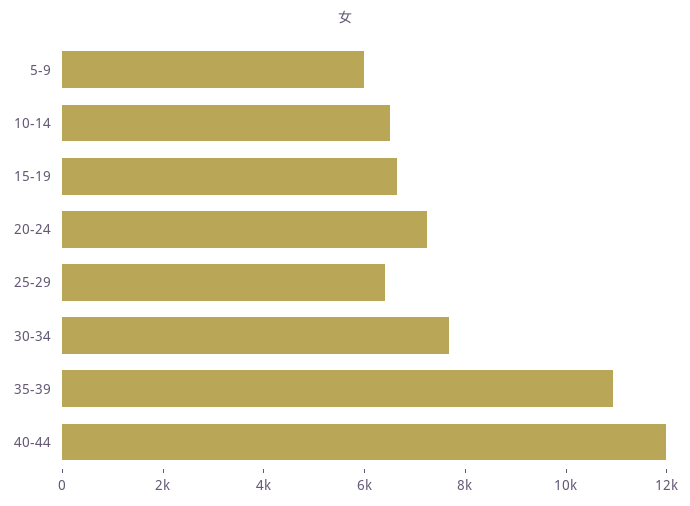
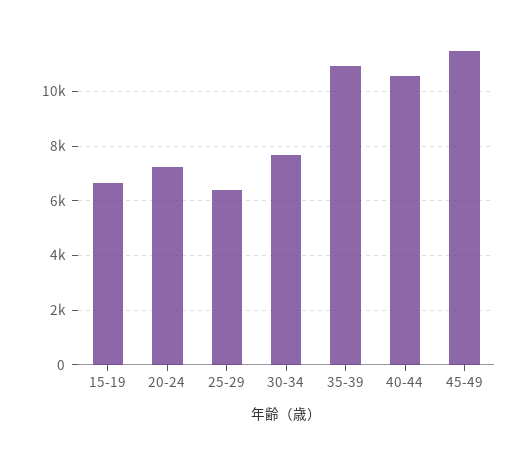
5-9: 6000 -> none
10-14: 6500 -> none
40-44: 12000 -> 10500
45-49: none -> 11500

